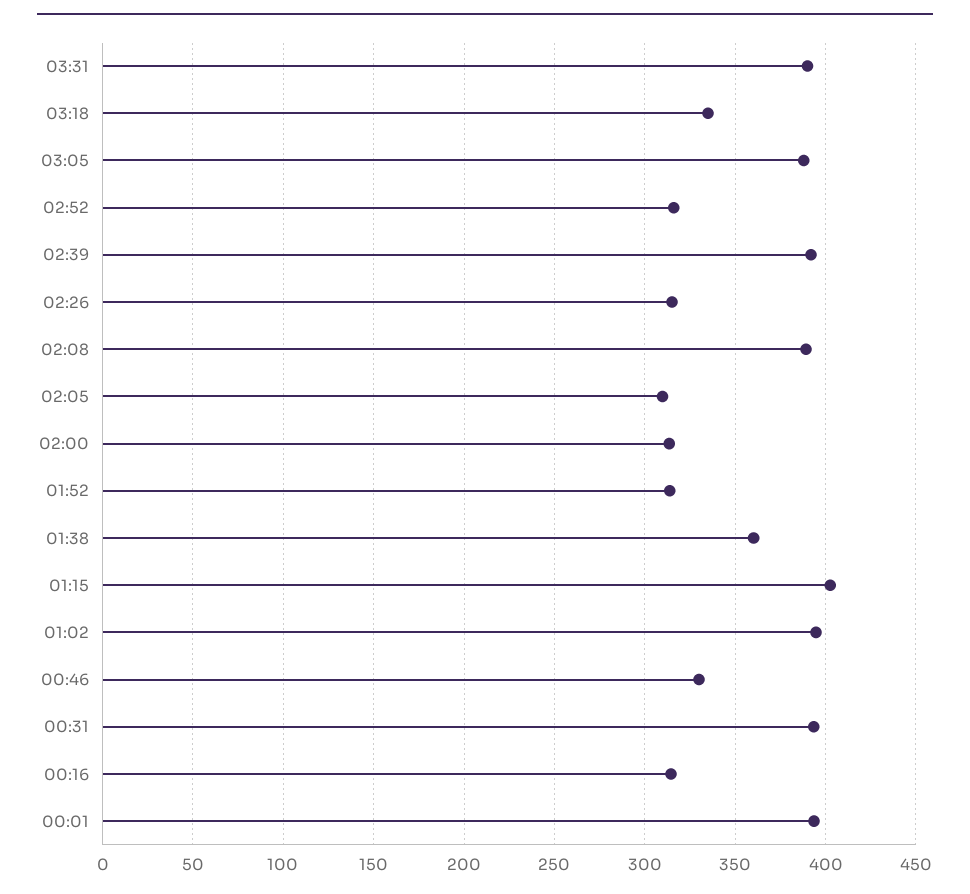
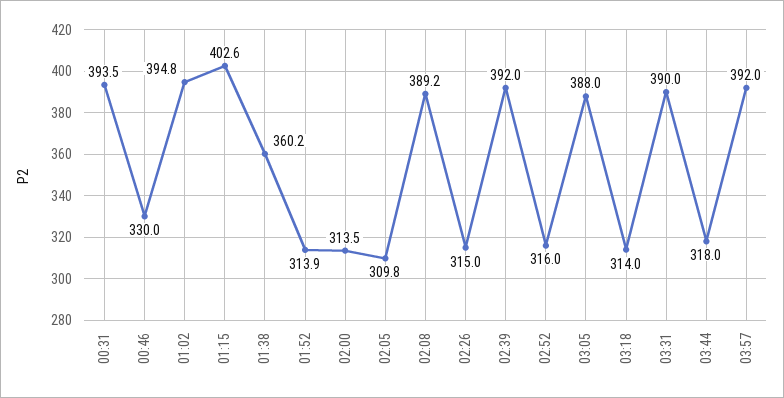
03:18: 335 -> 314
00:16: 315 -> none
00:01: 395 -> none
03:44: none -> 318
03:57: none -> 392

